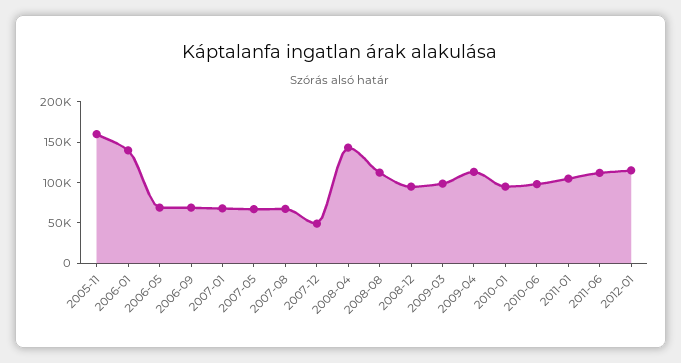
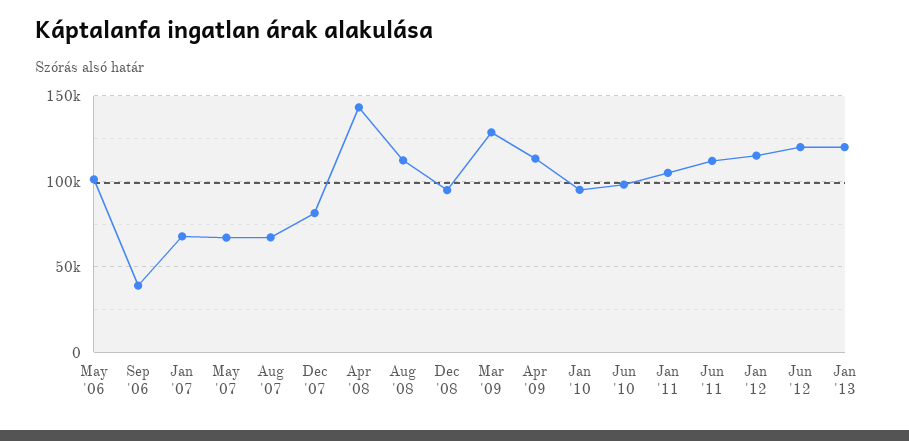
2005-11: 160000 -> none
2006-01: 140000 -> none
2006-05: 70000 -> 100000
2006-09: 70000 -> 40000
2007-12: 50000 -> 80000
2009-03: 100000 -> 130000
Jun '12: none -> 120000
Jan '13: none -> 120000

